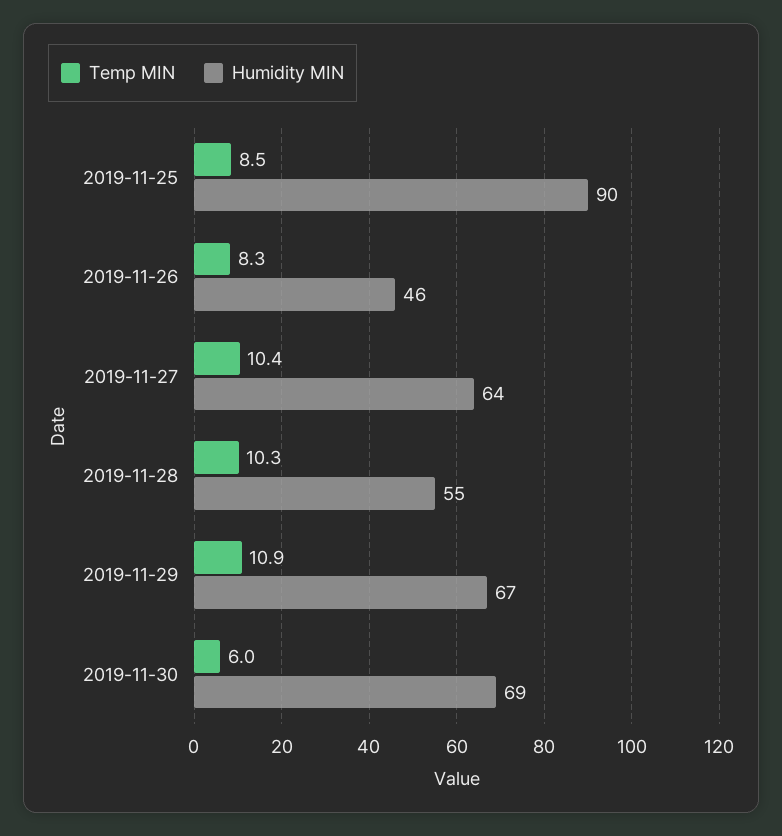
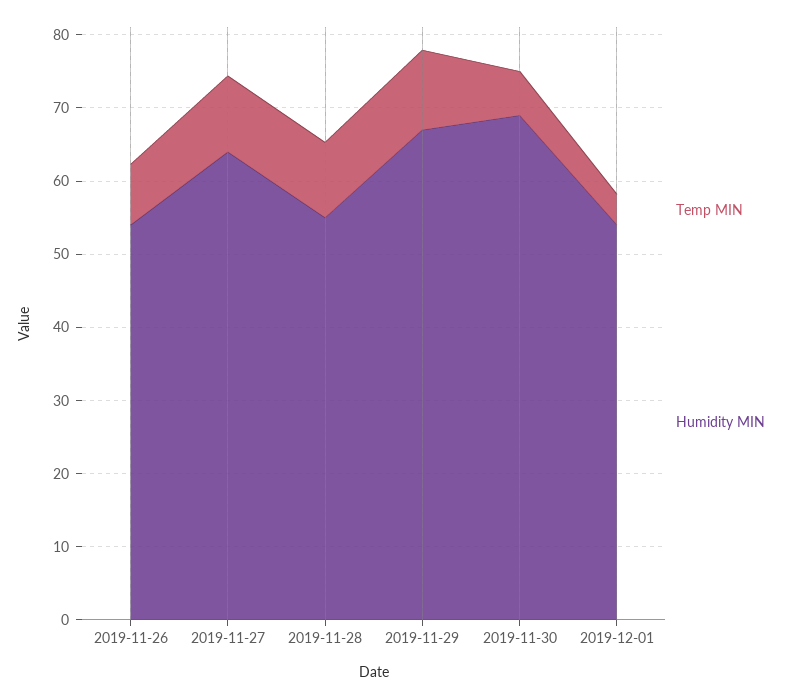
Temp MIN, 2019-11-25: 8.5 -> none
Humidity MIN, 2019-11-25: 90 -> none
Humidity MIN, 2019-11-26: 46 -> 54
Temp MIN, 2019-12-01: none -> 4
Humidity MIN, 2019-12-01: none -> 54

